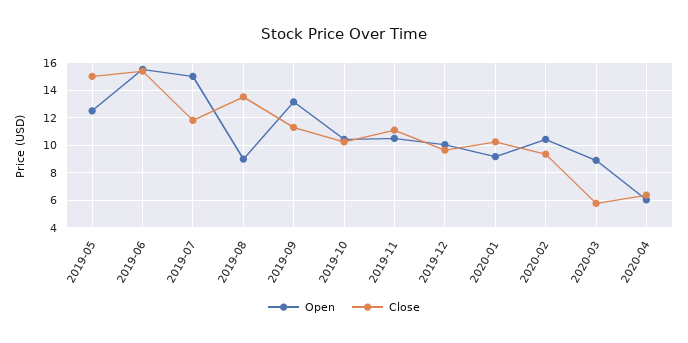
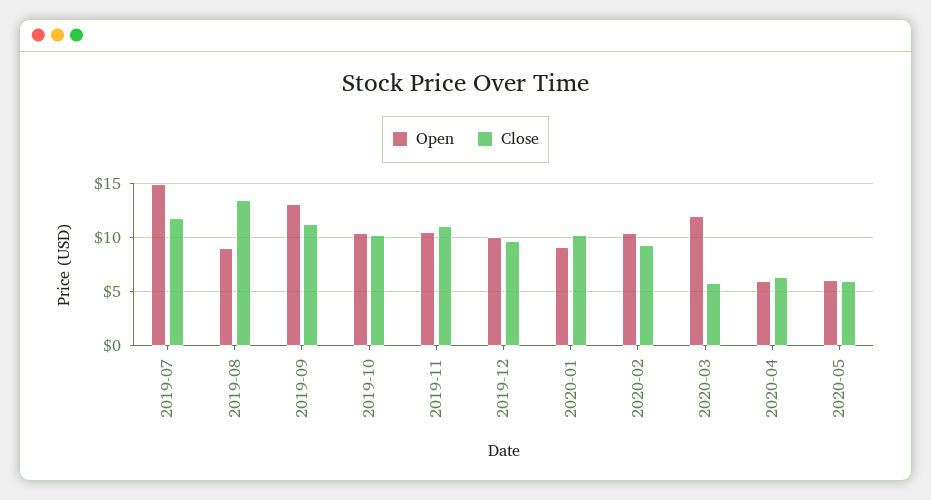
Open, 2019-05: 12.5 -> none
Close, 2019-05: 15 -> none
Open, 2019-06: 15.5 -> none
Close, 2019-06: 15.5 -> none
Open, 2020-03: 9 -> 12
Open, 2020-05: none -> 6
Close, 2020-05: none -> 6

